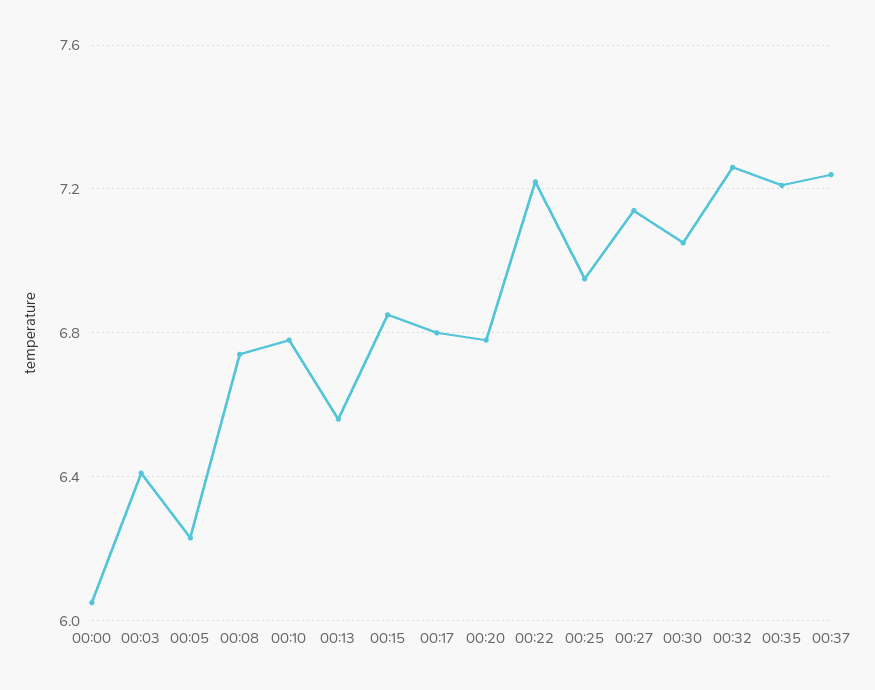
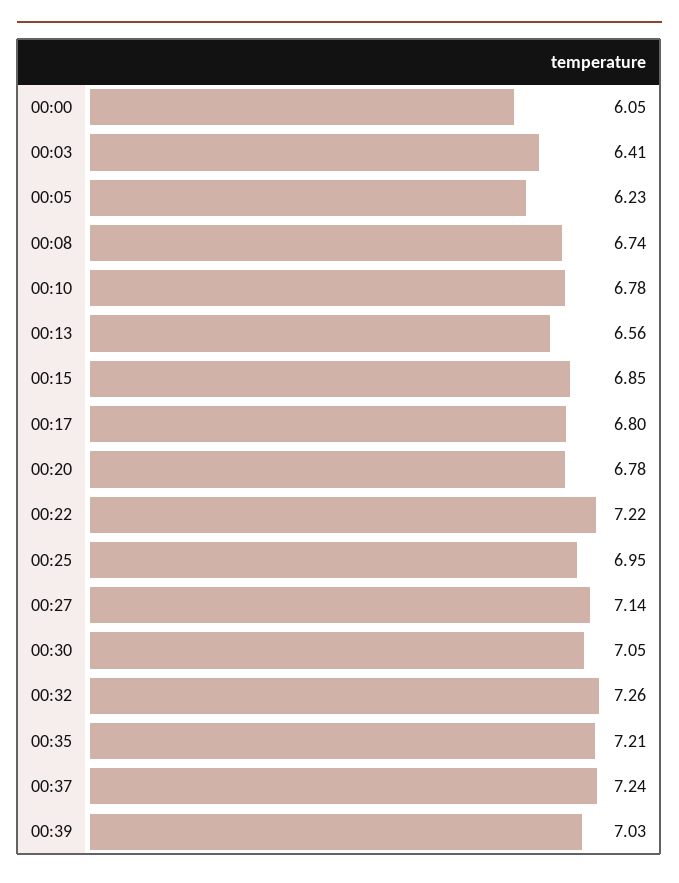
00:39: none -> 7.03

